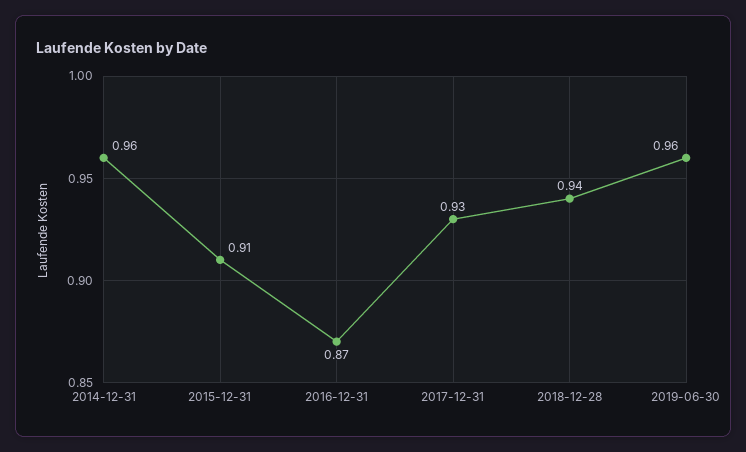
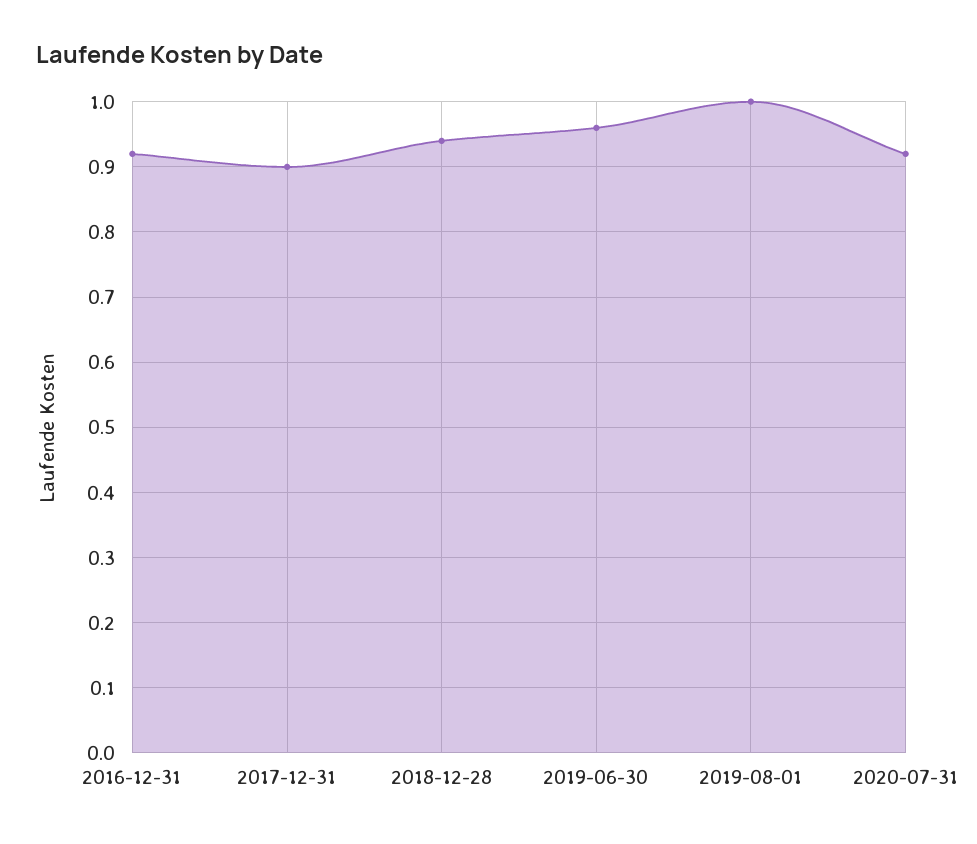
2014-12-31: 0.96 -> none
2015-12-31: 0.91 -> none
2016-12-31: 0.87 -> 0.92
2017-12-31: 0.93 -> 0.9
2019-08-01: none -> 1
2020-07-31: none -> 0.92

